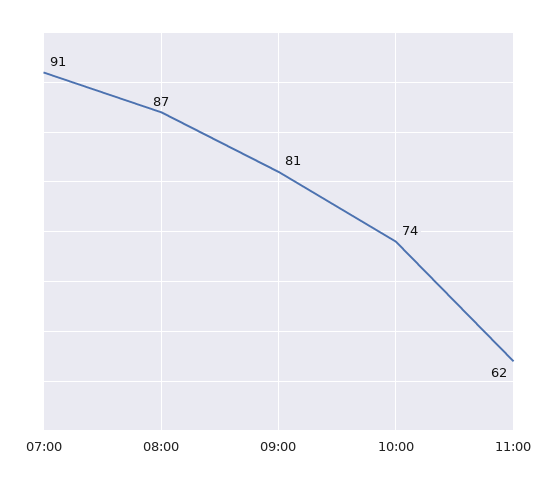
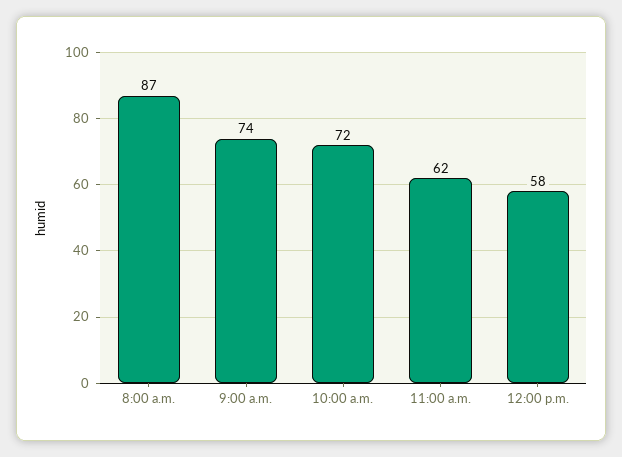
07:00: 91 -> none
09:00: 81 -> 74
10:00: 74 -> 72
12:00 p.m.: none -> 58

